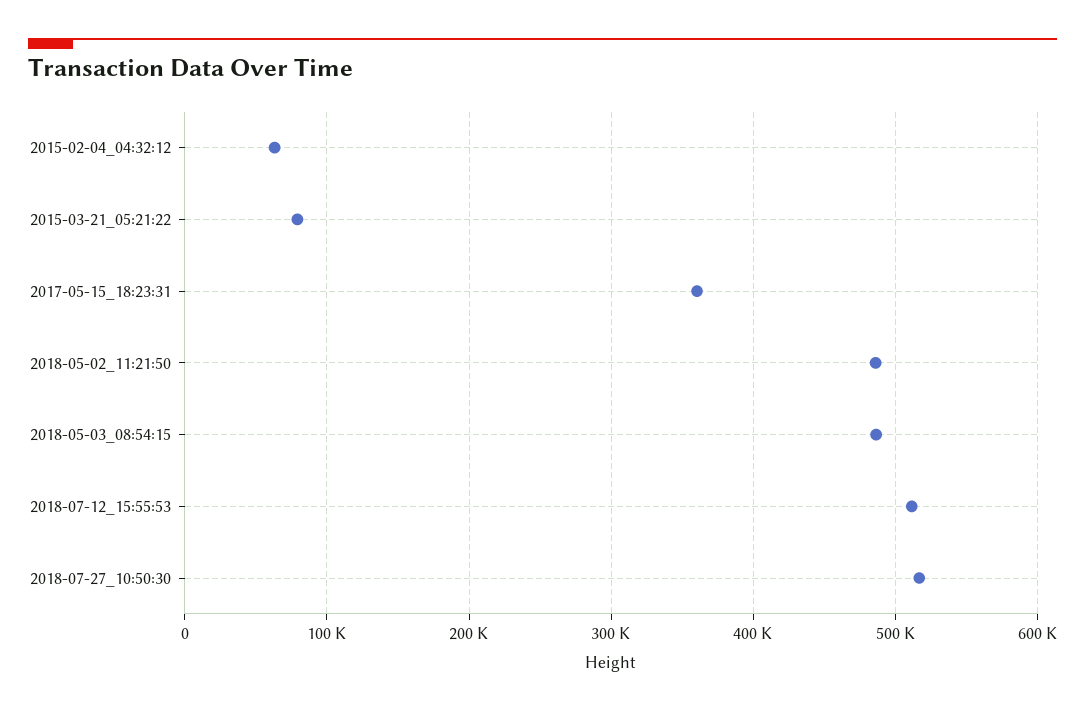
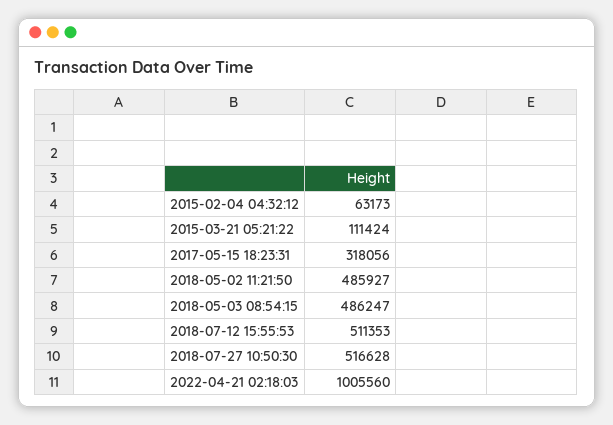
2015-03-21_05:21:22: 80000 -> 111424
2017-05-15_18:23:31: 360000 -> 318056
2022-04-21 02:18:03: none -> 1005560

